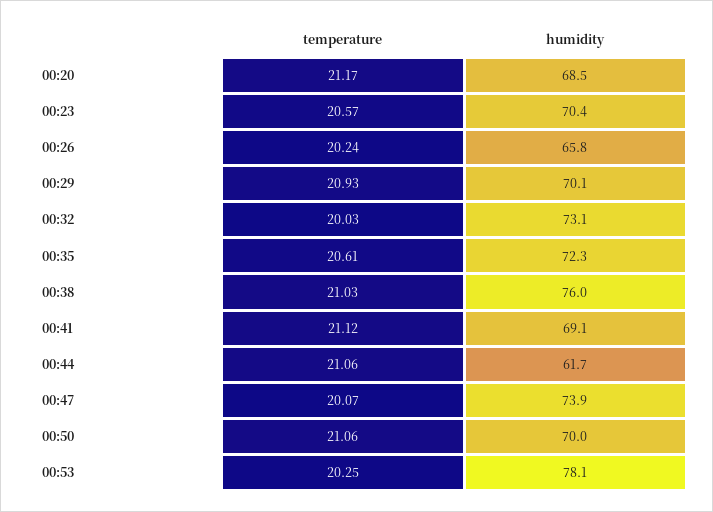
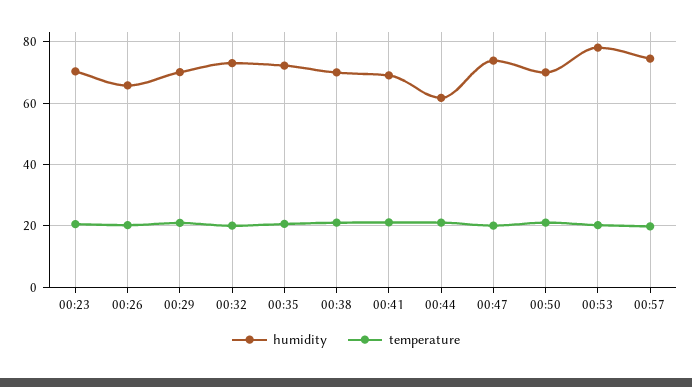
temperature, 00:20: 21.17 -> none
humidity, 00:20: 68.5 -> none
humidity, 00:38: 76 -> 70
humidity, 00:57: none -> 74
temperature, 00:57: none -> 20

